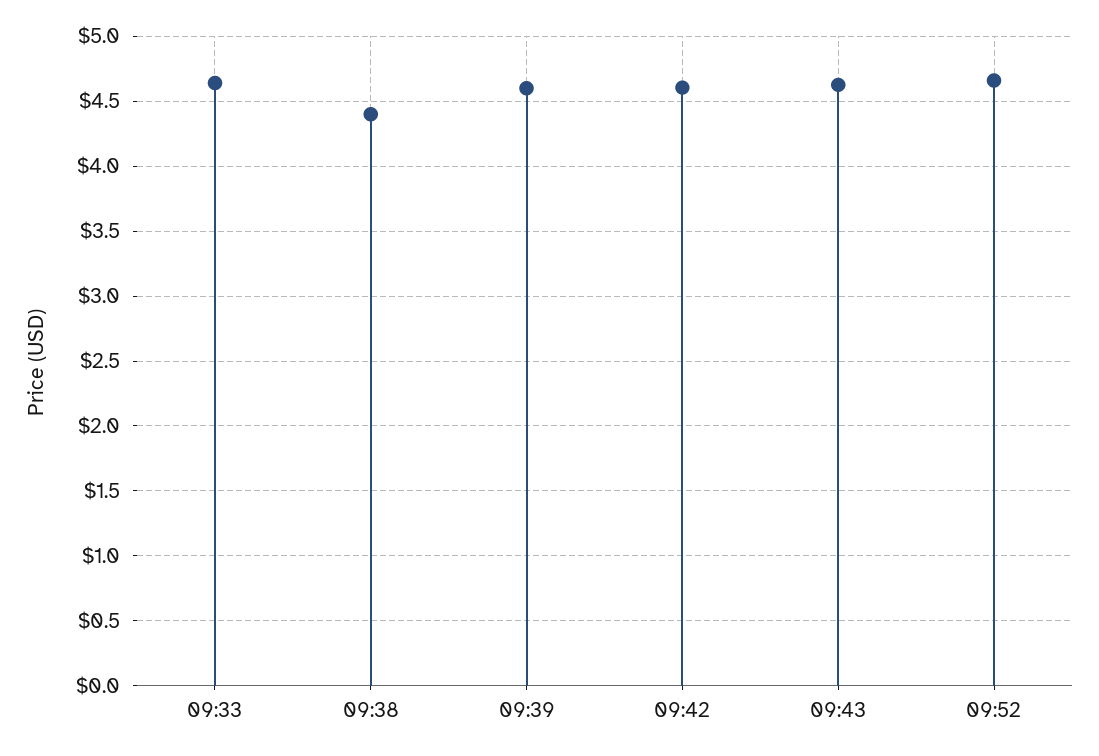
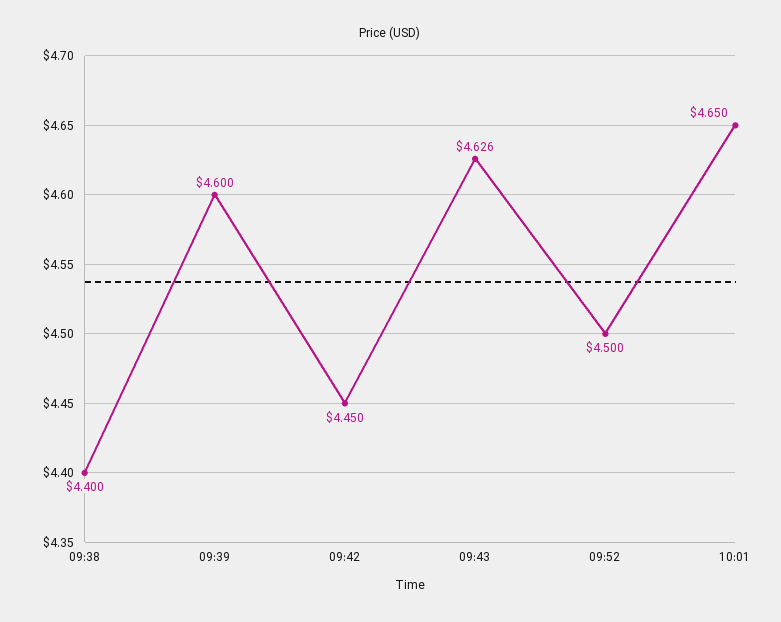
09:33: 4.65 -> none
09:42: 4.6 -> 4.45
09:52: 4.65 -> 4.5
10:01: none -> 4.65

